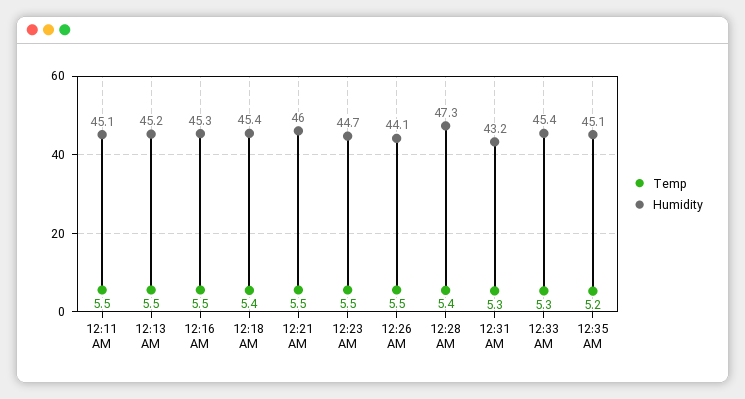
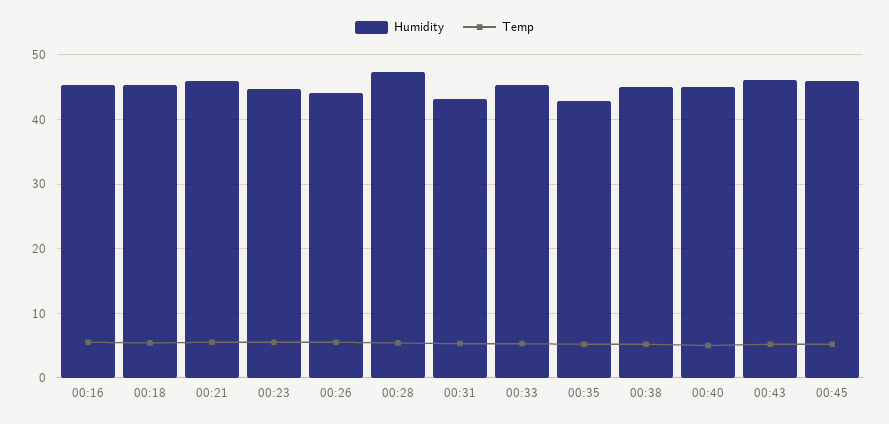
Temp, 12:11 AM: 5.5 -> none
Humidity, 12:11 AM: 45.1 -> none
Temp, 12:13 AM: 5.5 -> none
Humidity, 12:13 AM: 45.2 -> none
Humidity, 12:35 AM: 45.1 -> 43
Humidity, 00:38: none -> 45
Temp, 00:38: none -> 5
Humidity, 00:40: none -> 45
Temp, 00:40: none -> 5
Humidity, 00:43: none -> 46
Temp, 00:43: none -> 5
Humidity, 00:45: none -> 46
Temp, 00:45: none -> 5

